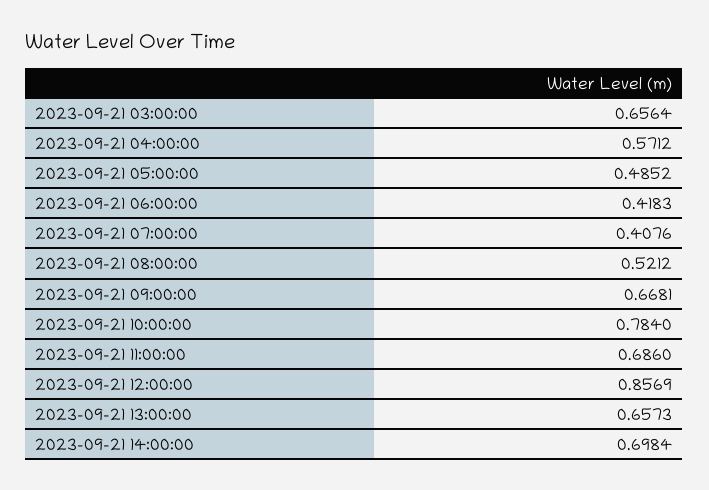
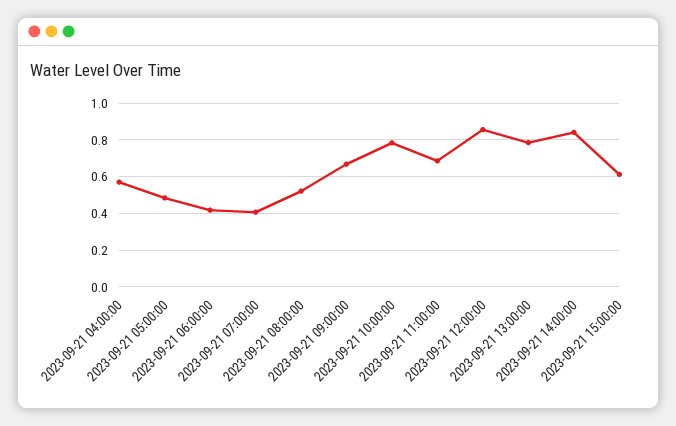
2023-09-21 03:00:00: 0.6564 -> none
2023-09-21 13:00:00: 0.6573 -> 0.8
2023-09-21 14:00:00: 0.6984 -> 0.85
2023-09-21 15:00:00: none -> 0.6

